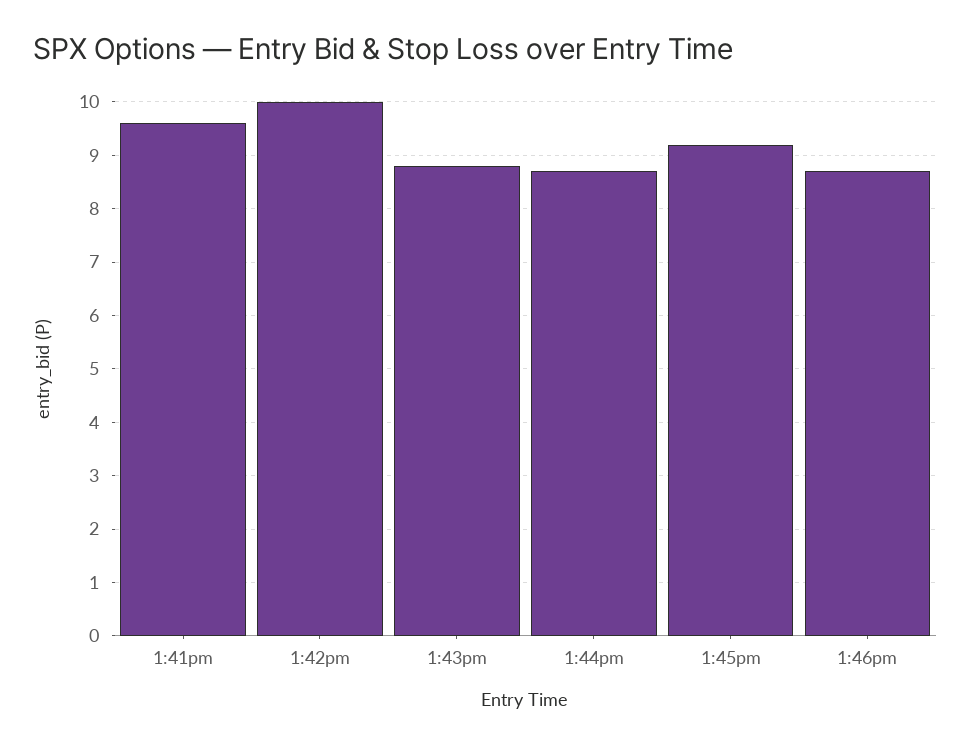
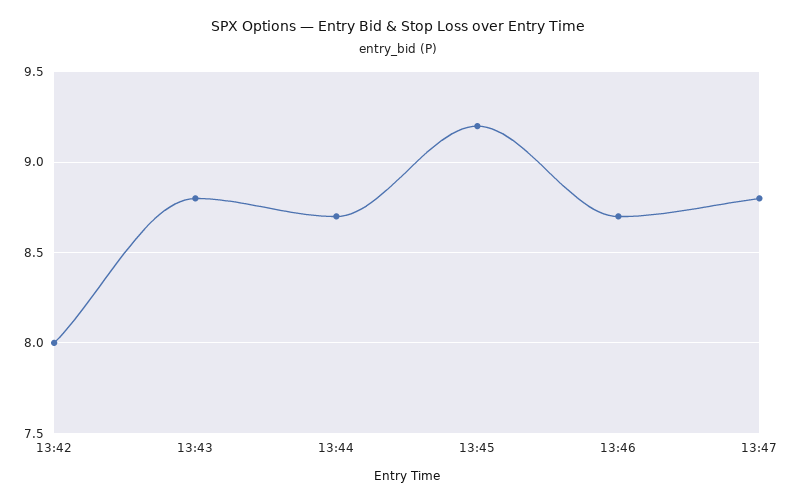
1:41pm: 9.5 -> none
1:42pm: 10 -> 8
13:47: none -> 8.8

